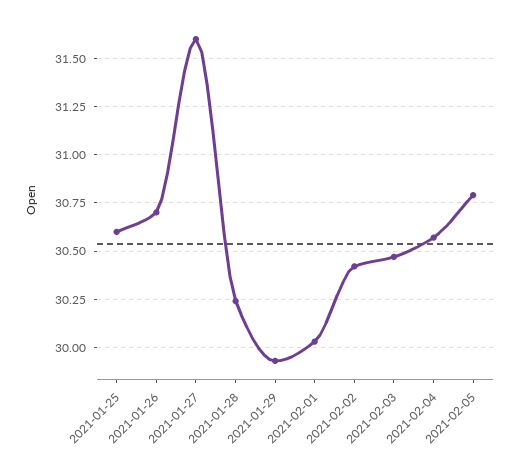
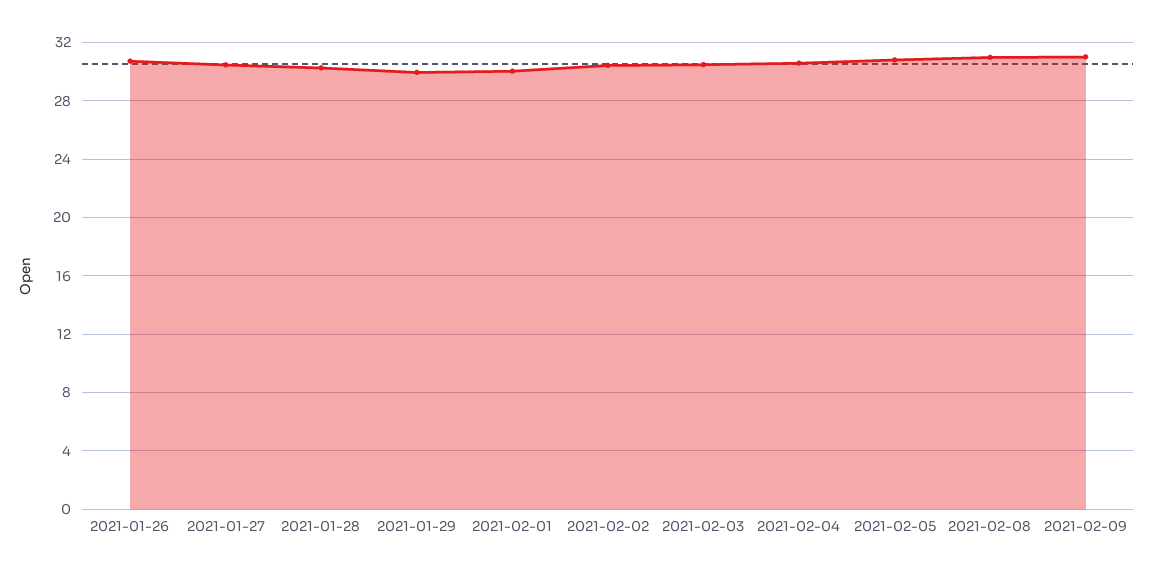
2021-01-25: 30.6 -> none
2021-01-27: 31.6 -> 30.5
2021-02-08: none -> 31
2021-02-09: none -> 31

